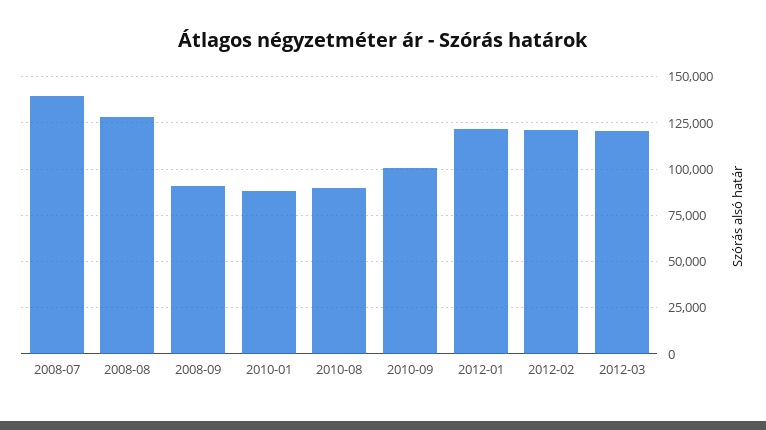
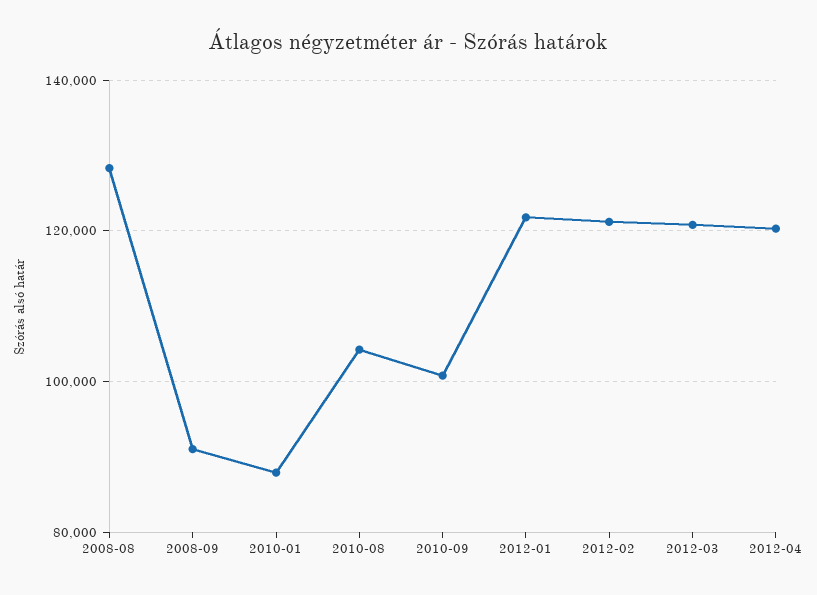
2008-07: 140000 -> none
2010-08: 90000 -> 104000
2012-04: none -> 120000

